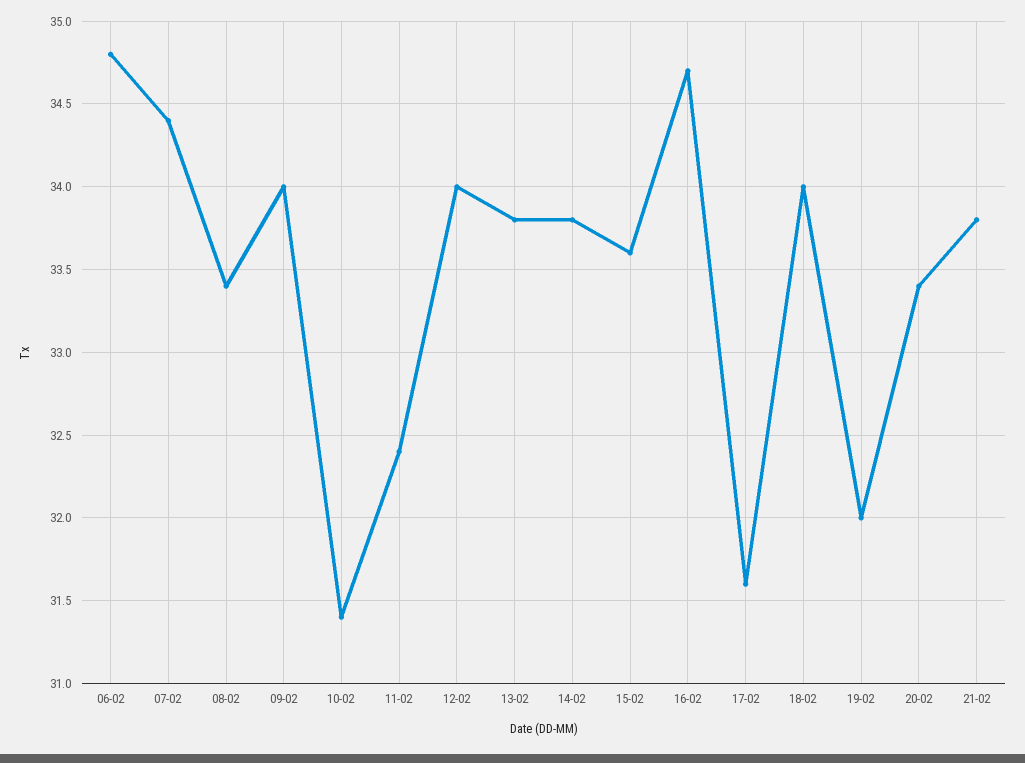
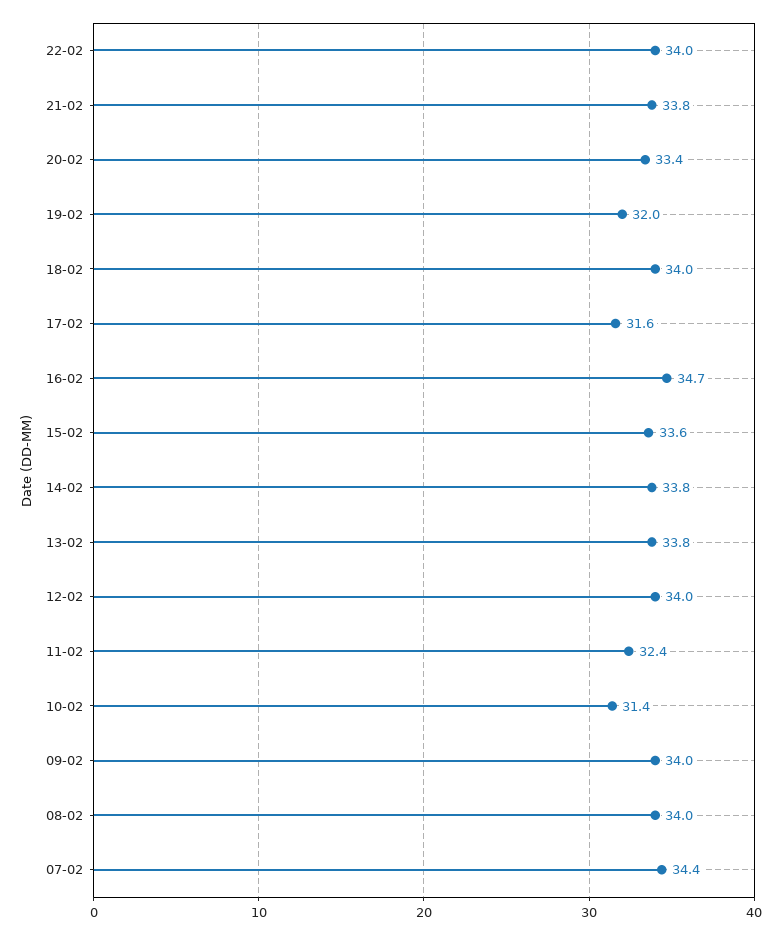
06-02: 34.8 -> none
08-02: 33.4 -> 34
22-02: none -> 34

